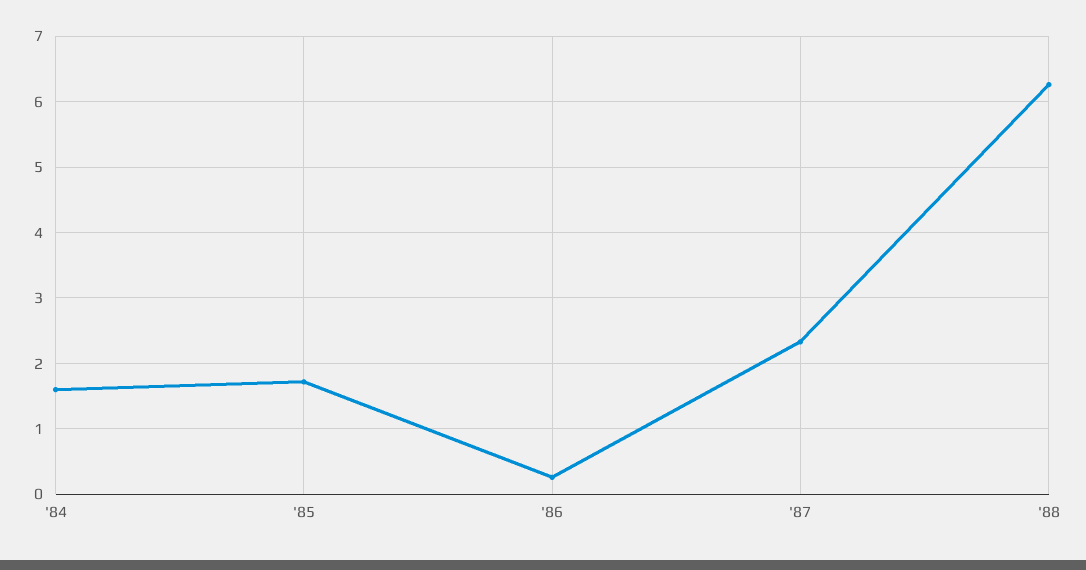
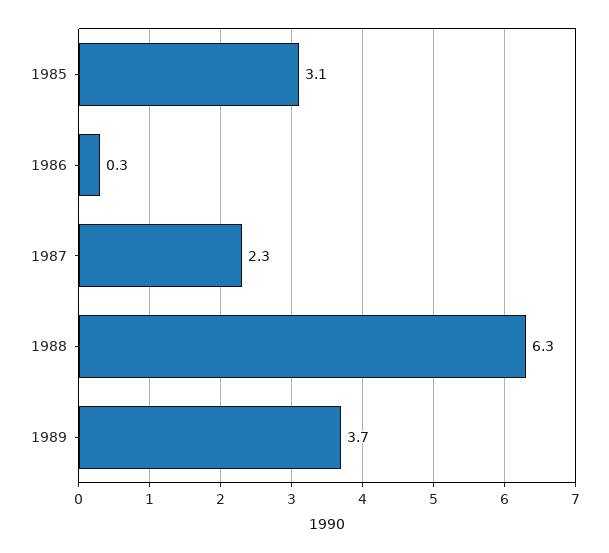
'84: 1.6 -> none
'85: 1.7 -> 3.1
1989: none -> 3.7

